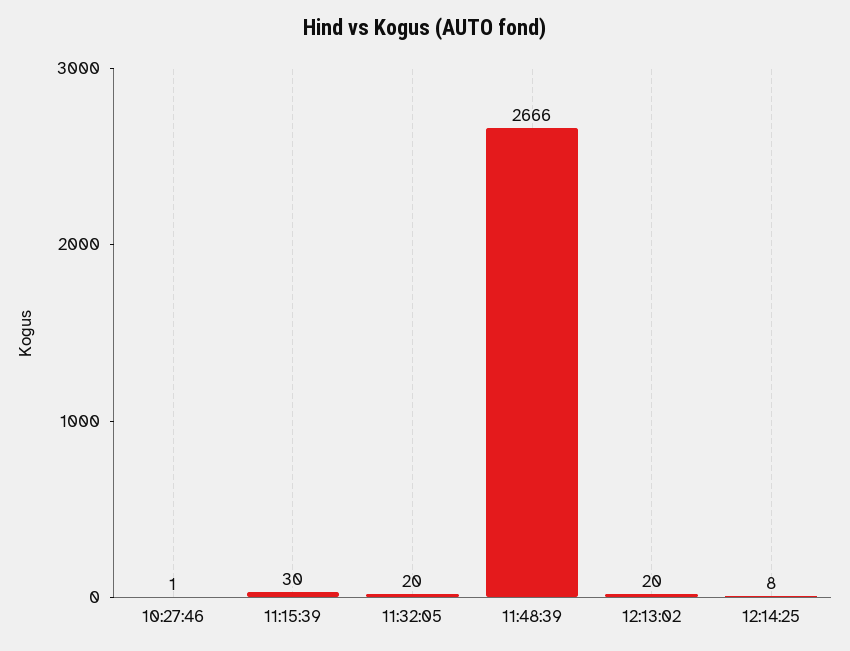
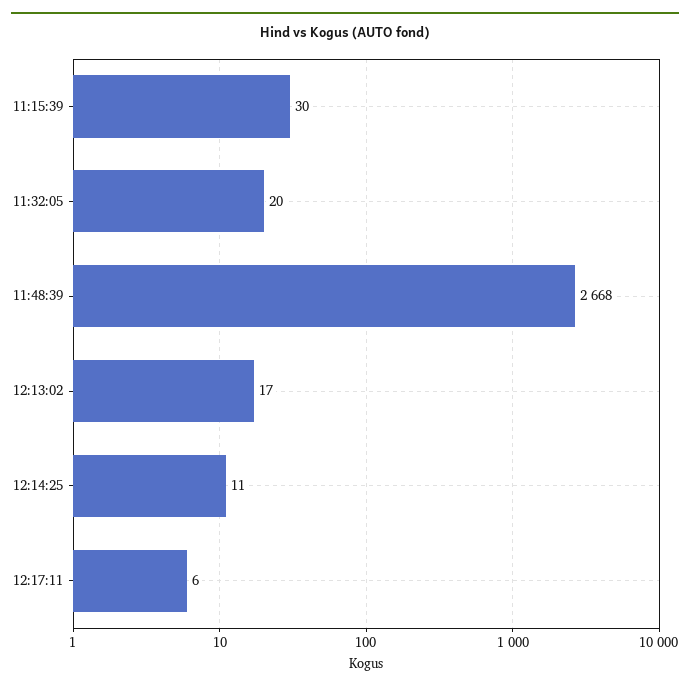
10:27:46: 1 -> none
11:48:39: 2666 -> 2668
12:13:02: 20 -> 17
12:14:25: 8 -> 11
12:17:11: none -> 6

